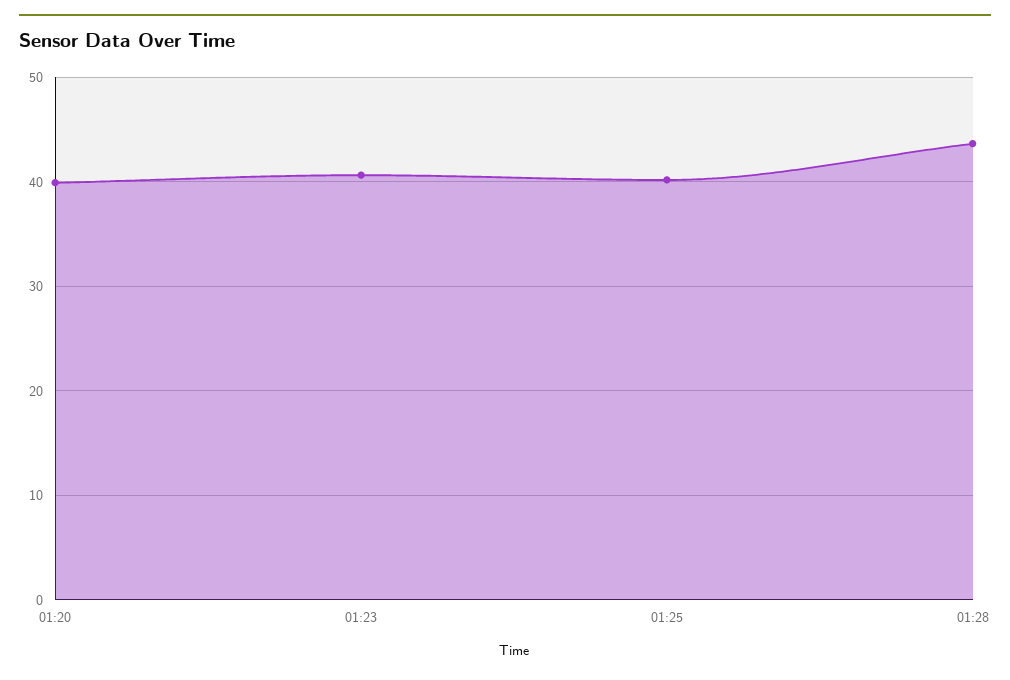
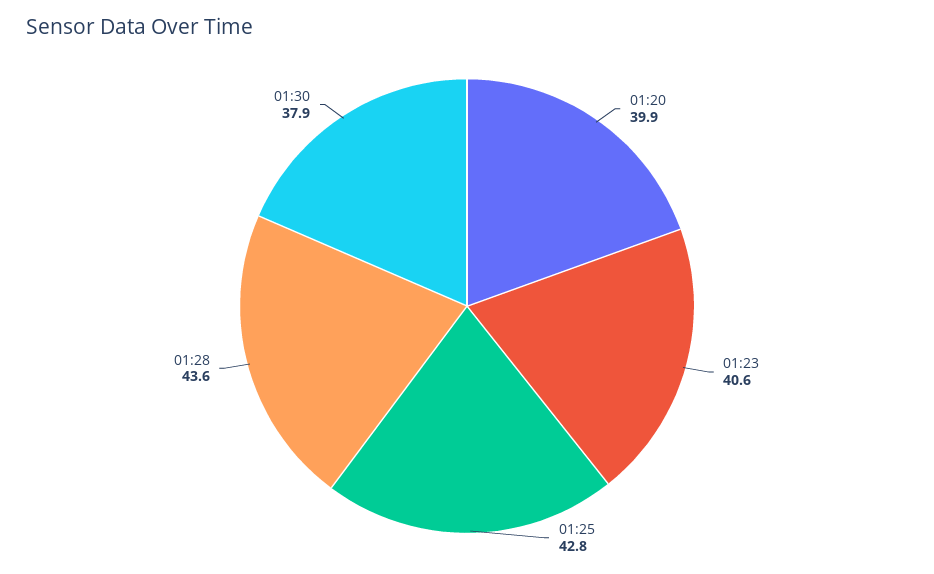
01:25: 40 -> 42.8
01:30: none -> 37.9

